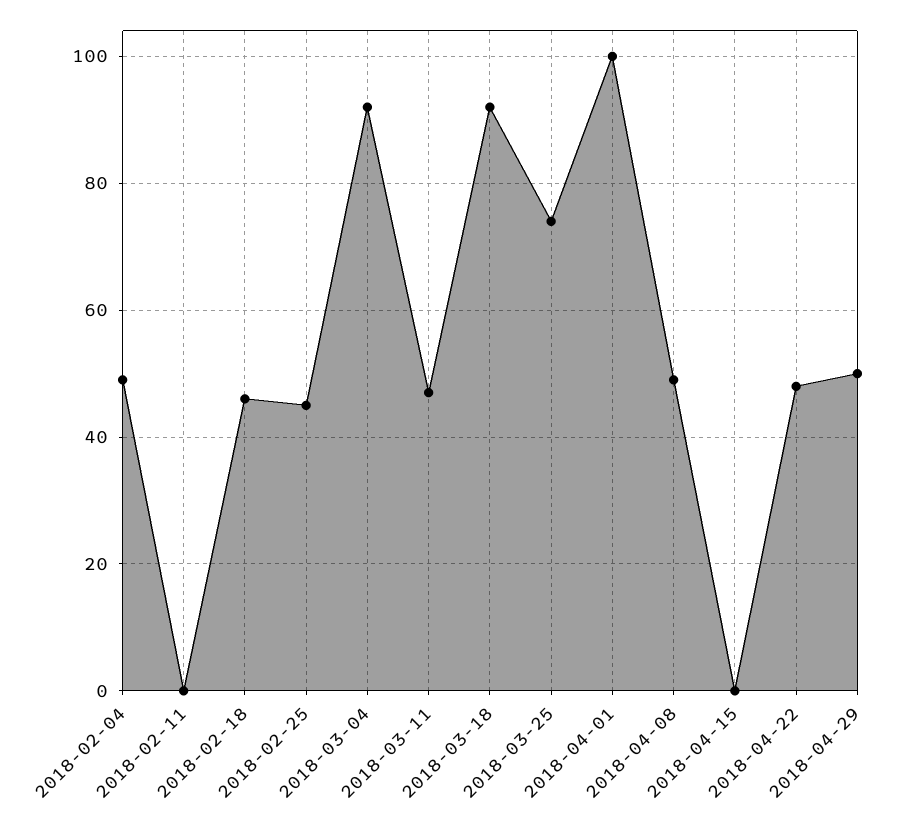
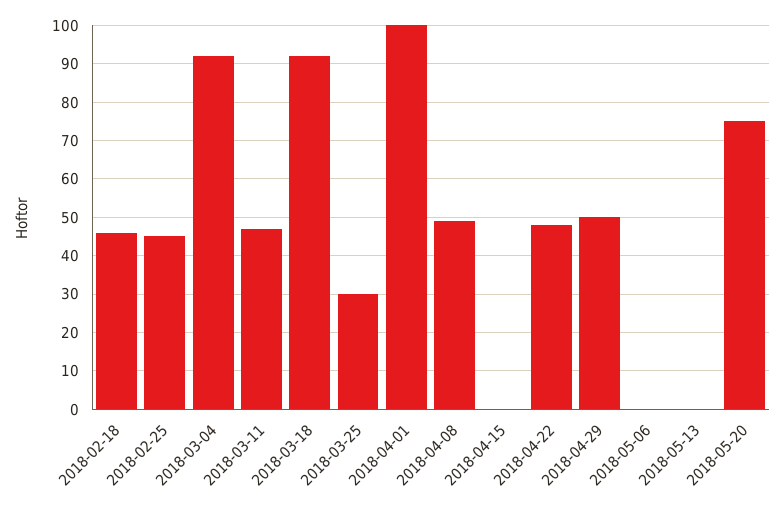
2018-02-04: 50 -> none
2018-02-11: 0 -> none
2018-03-25: 75 -> 30
2018-05-06: none -> 0
2018-05-13: none -> 0
2018-05-20: none -> 75

